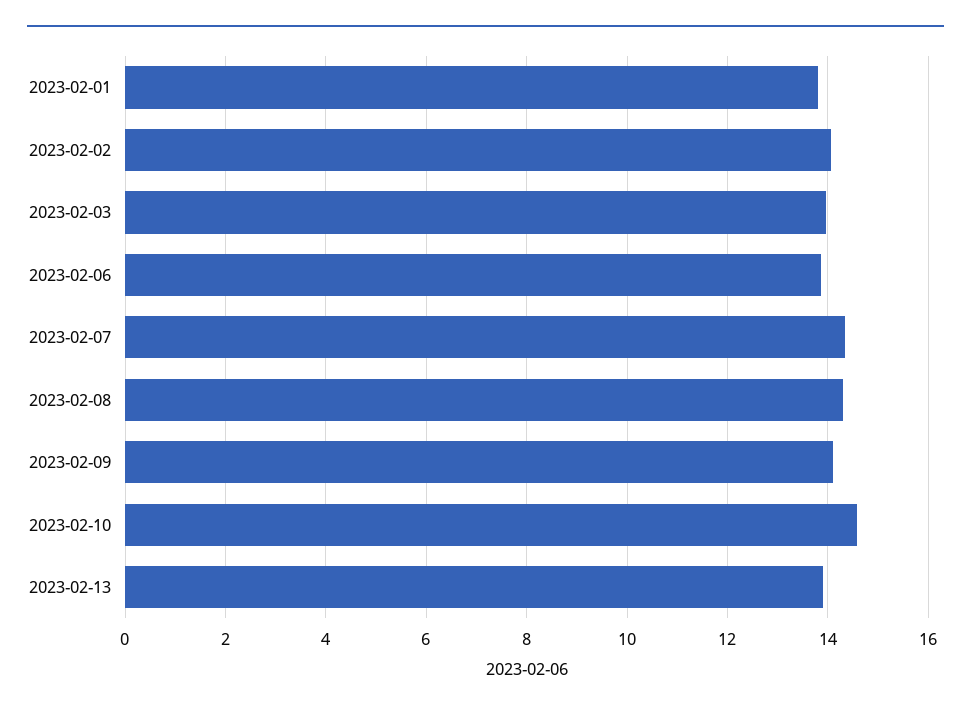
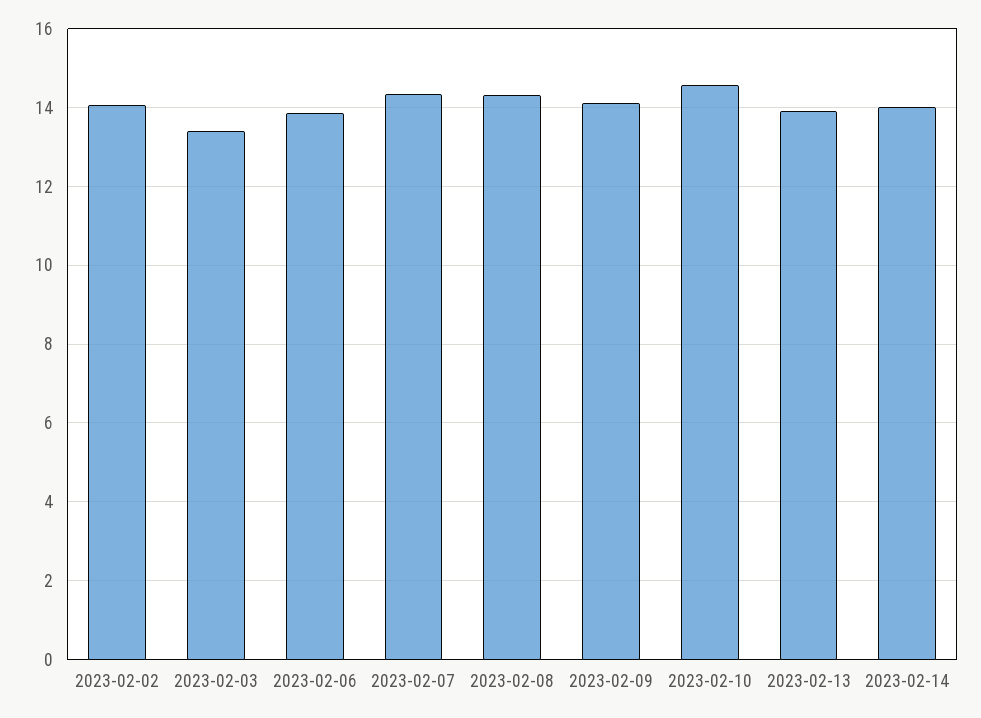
2023-02-01: 13.8 -> none
2023-02-03: 14 -> 13.4
2023-02-14: none -> 14

